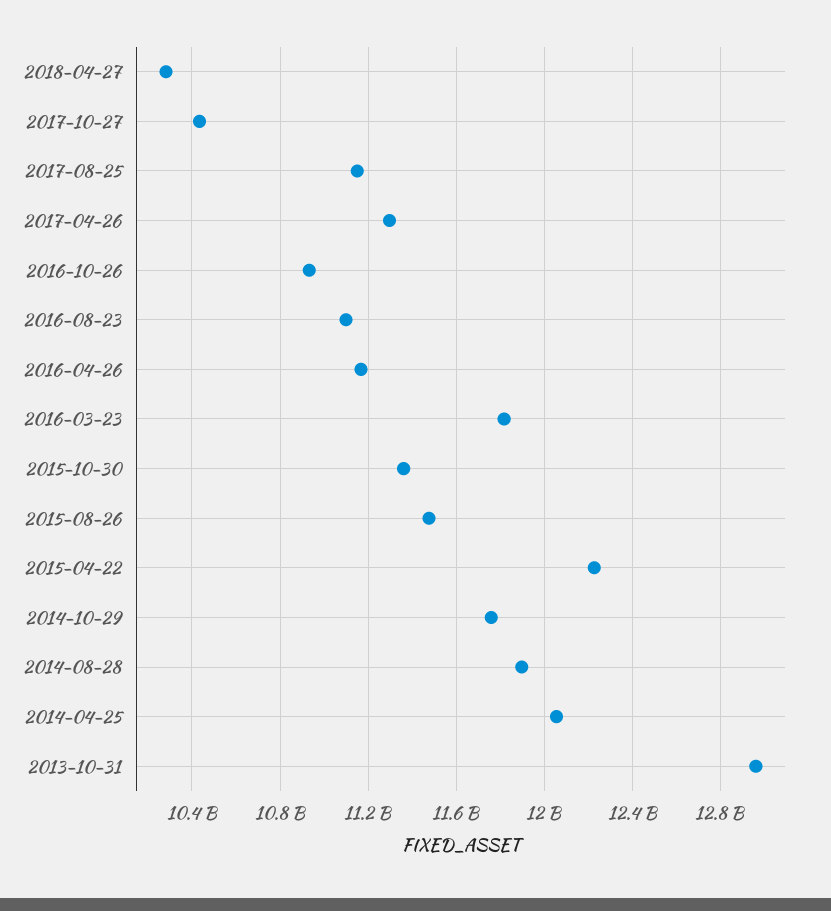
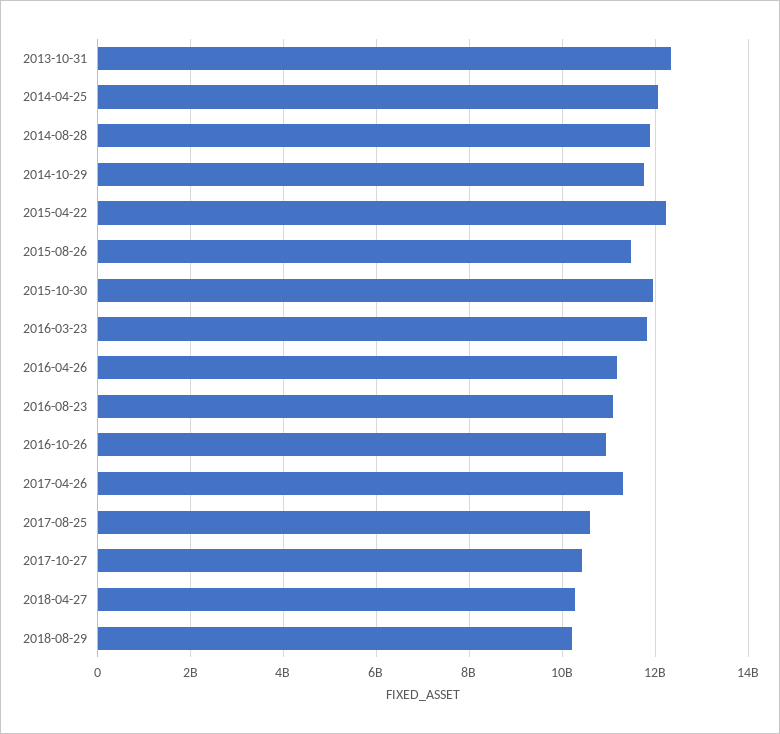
2017-08-25: 11150000000 -> 10600000000
2015-10-30: 11350000000 -> 12000000000
2013-10-31: 12950000000 -> 12400000000
2018-08-29: none -> 10200000000

